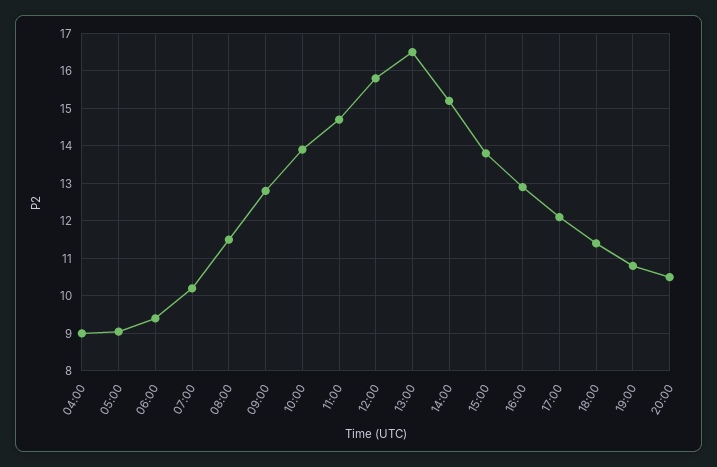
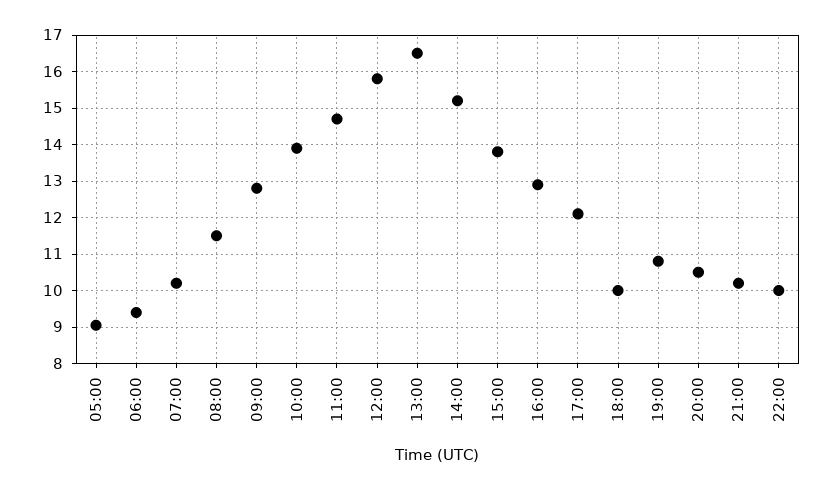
04:00: 9 -> none
18:00: 11.4 -> 10
21:00: none -> 10.2
22:00: none -> 10

